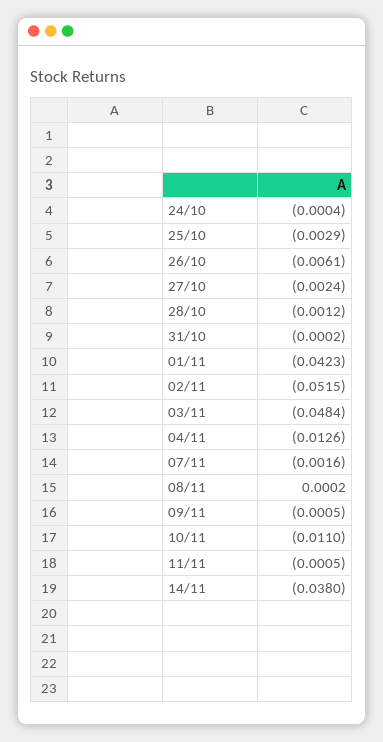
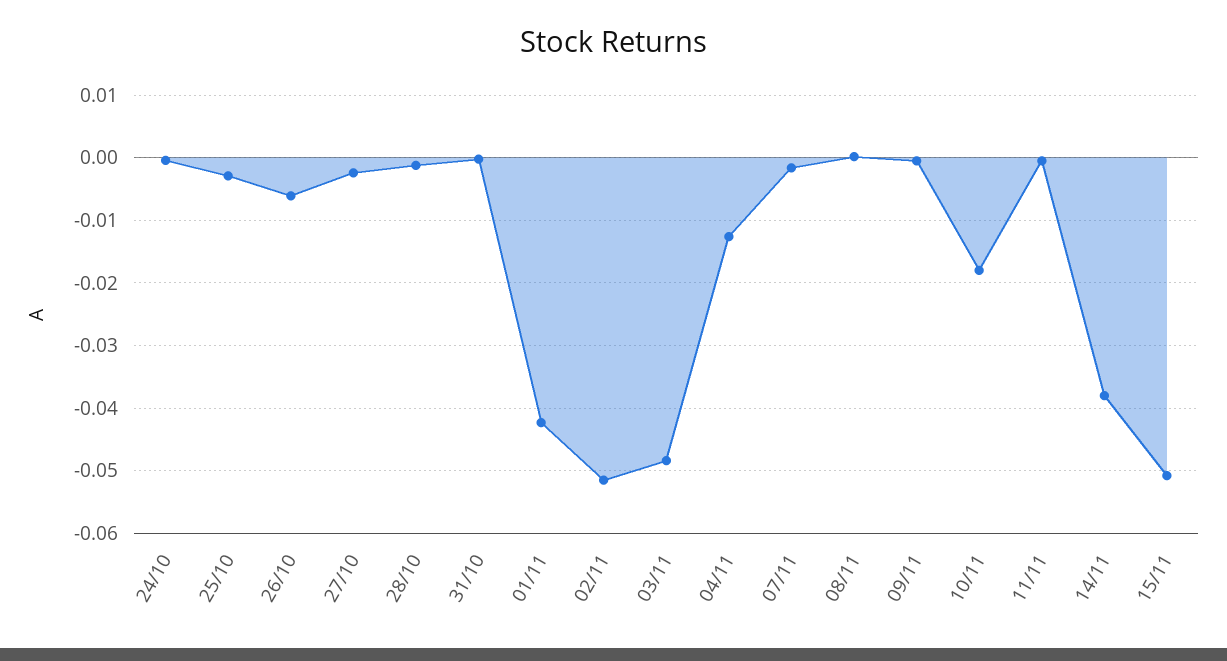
10/11: -0.011 -> -0.018
15/11: none -> -0.051

